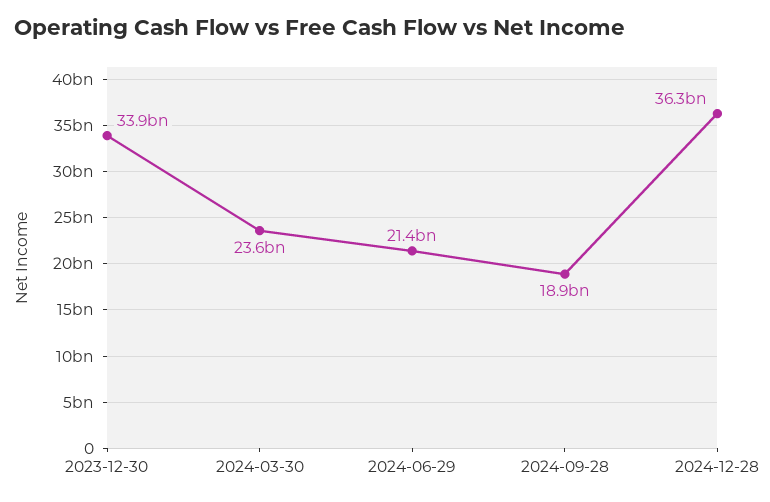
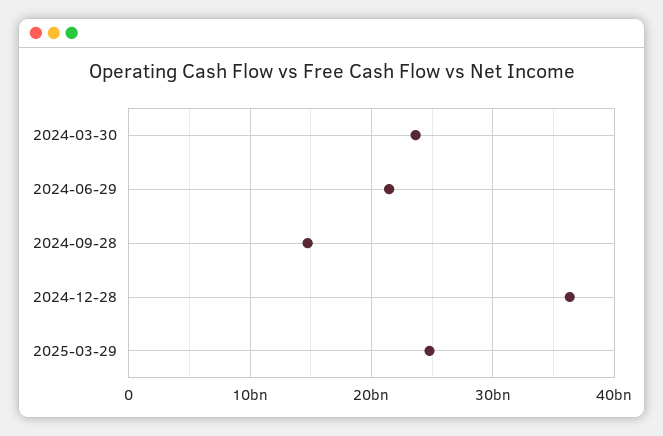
2023-12-30: 33900000000 -> none
2024-09-28: 18900000000 -> 15000000000
2025-03-29: none -> 25000000000

